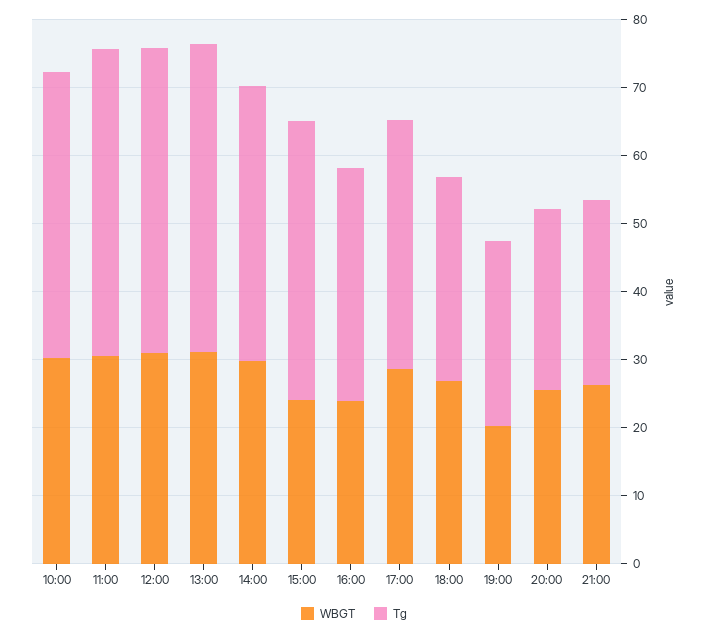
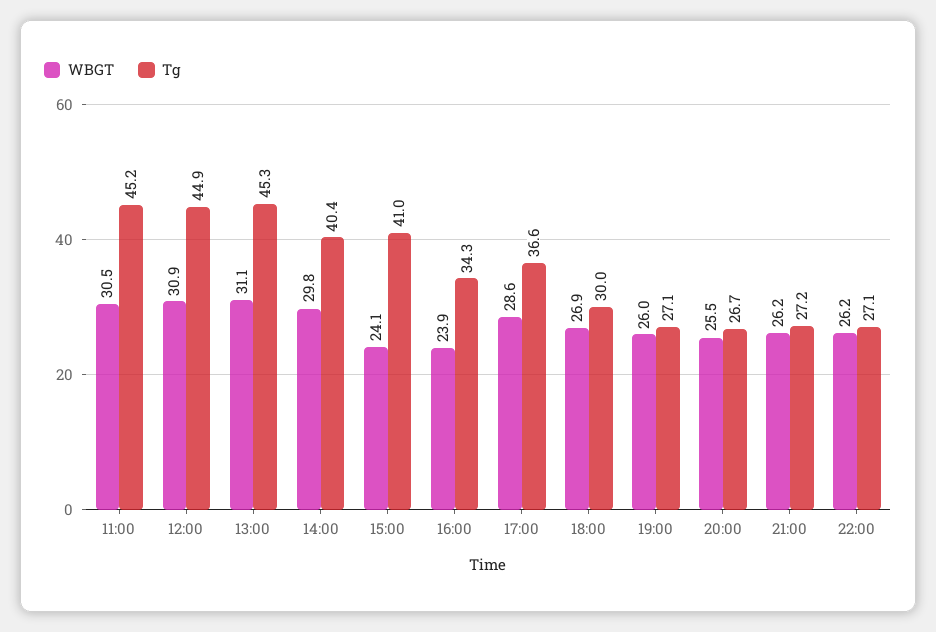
WBGT, 10:00: 30 -> none
Tg, 10:00: 42 -> none
WBGT, 19:00: 20 -> 26
WBGT, 22:00: none -> 26.2
Tg, 22:00: none -> 27.1

